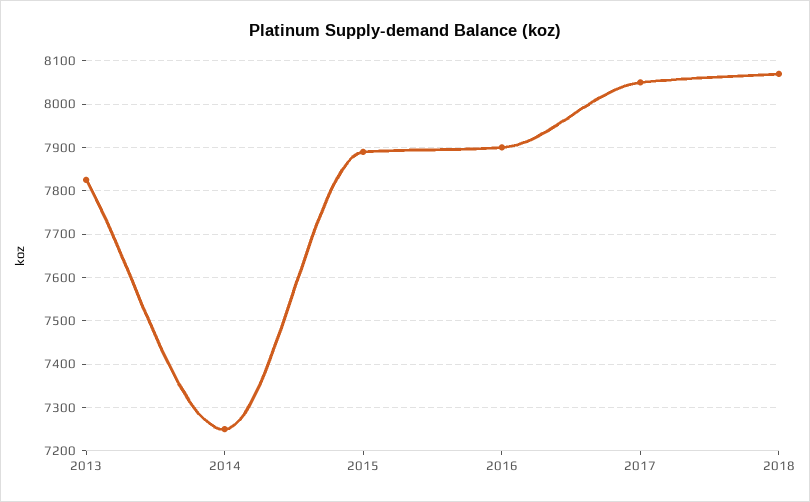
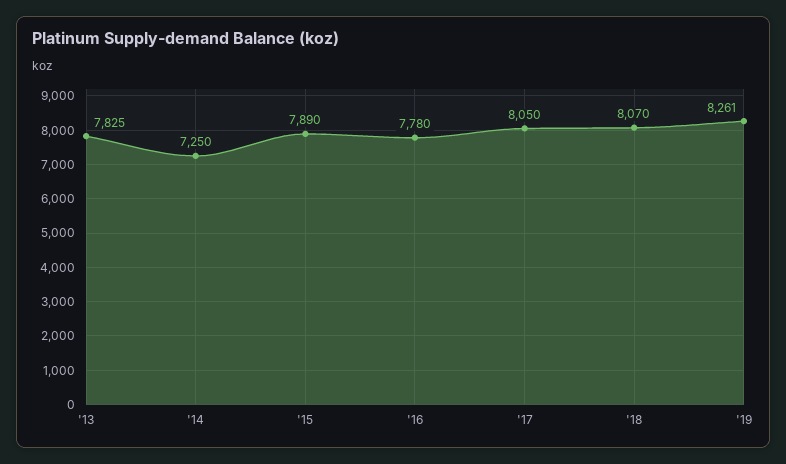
2016: 7900 -> 7780
'19: none -> 8261

